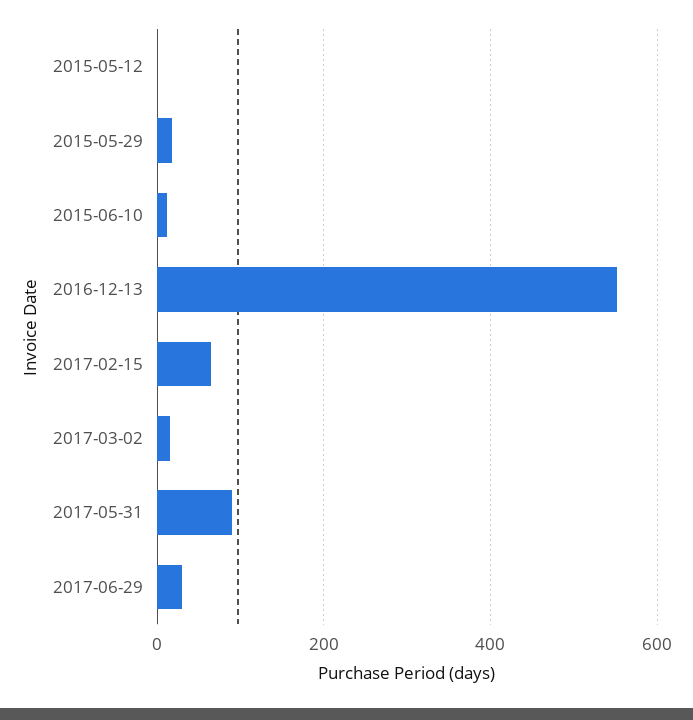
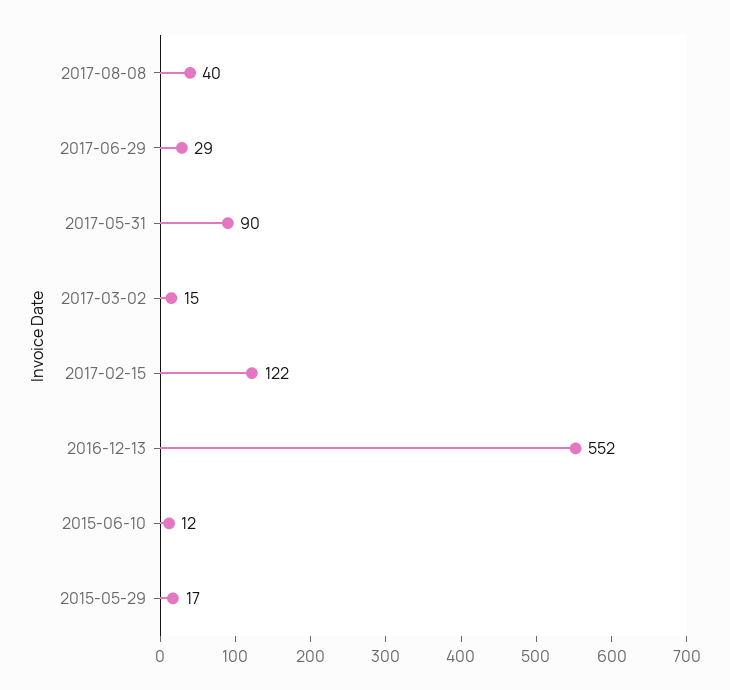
2015-05-12: 0 -> none
2017-02-15: 60 -> 122
2017-08-08: none -> 40

